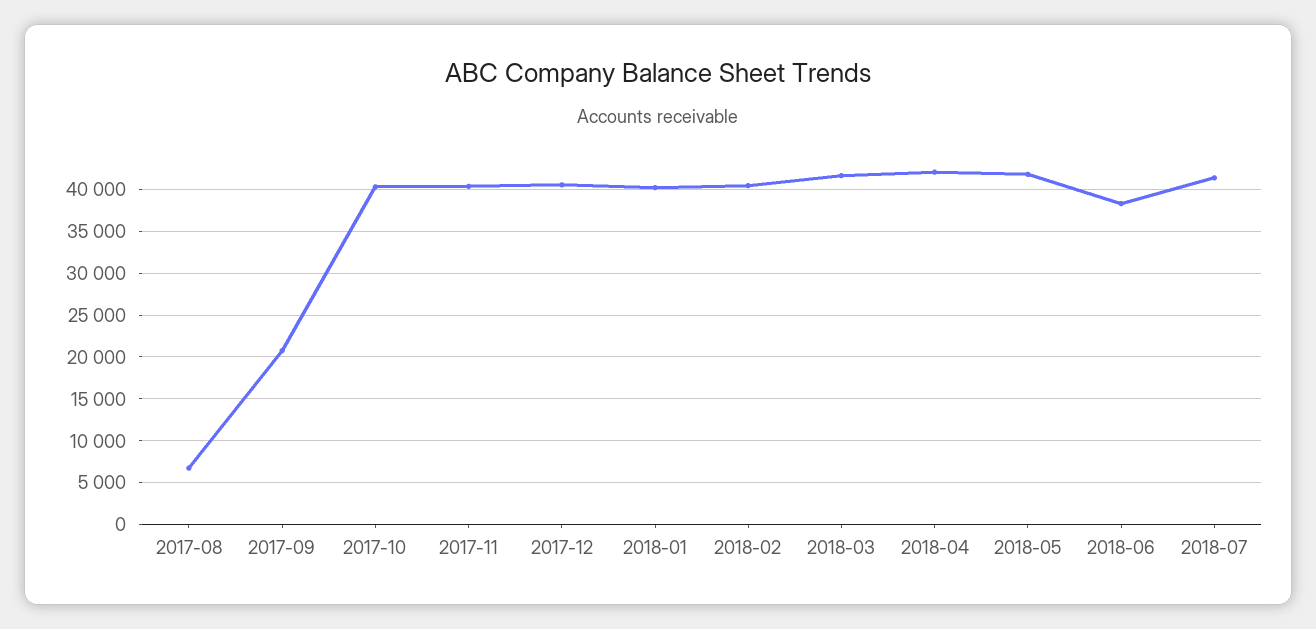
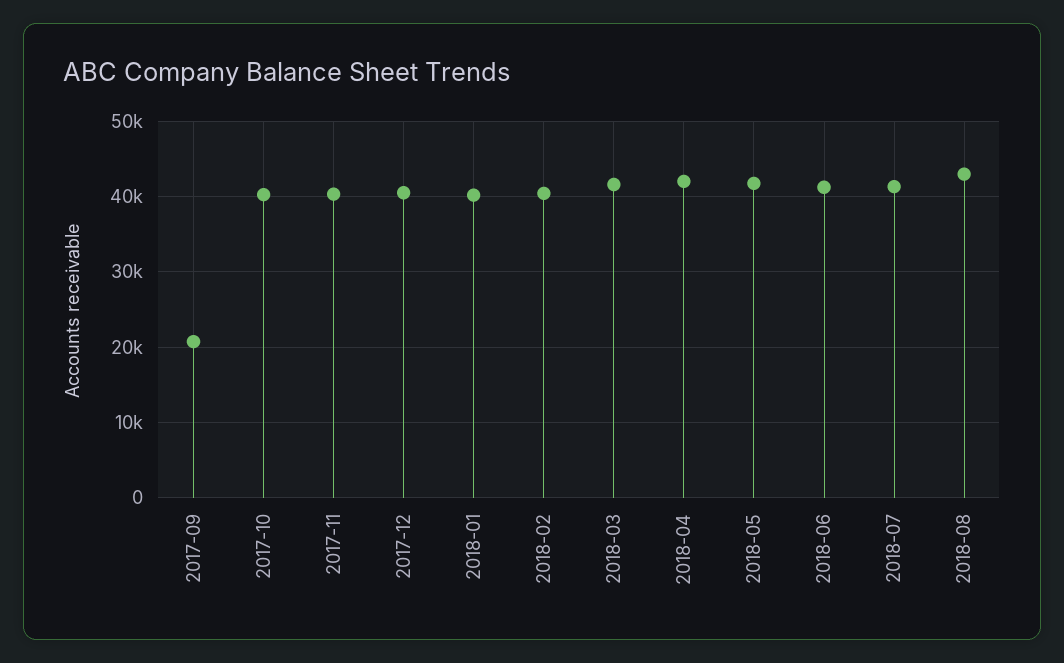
2017-08: 7000 -> none
2018-06: 38000 -> 41000
2018-08: none -> 43000

